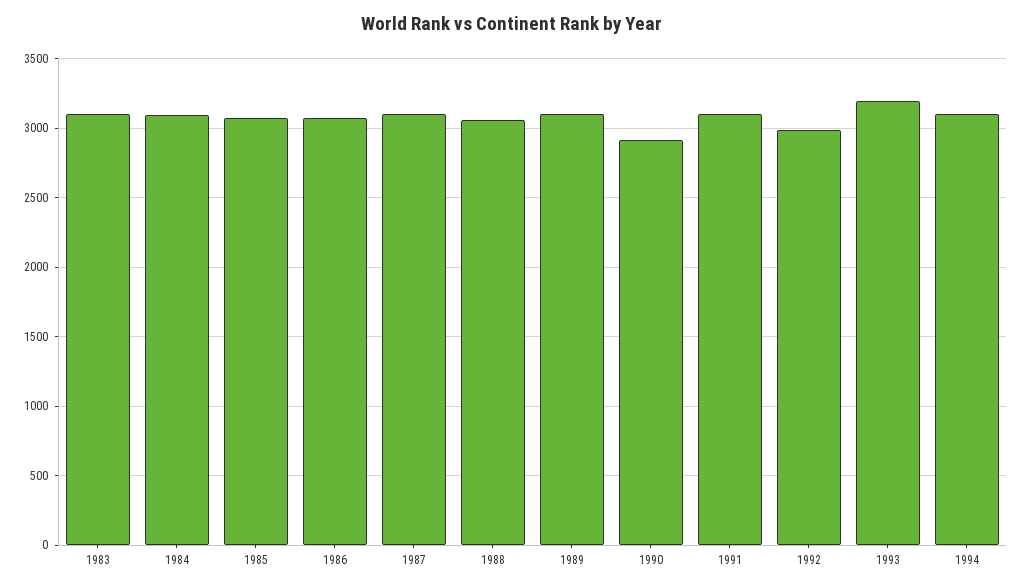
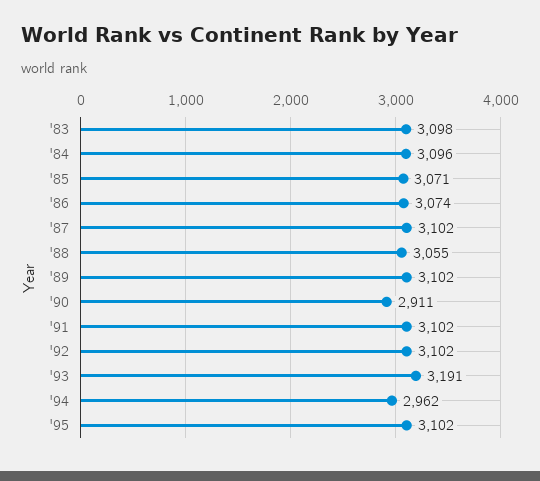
1992: 3000 -> 3102
1994: 3100 -> 2962
'95: none -> 3102

